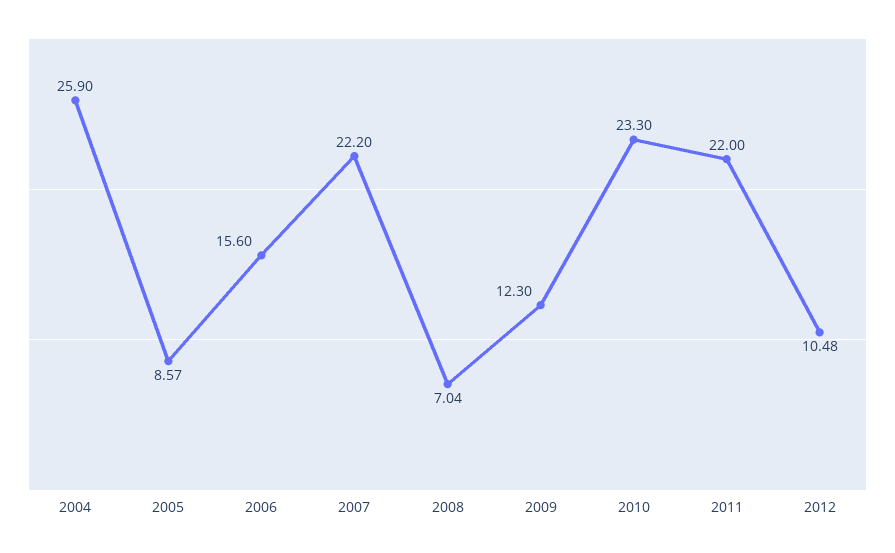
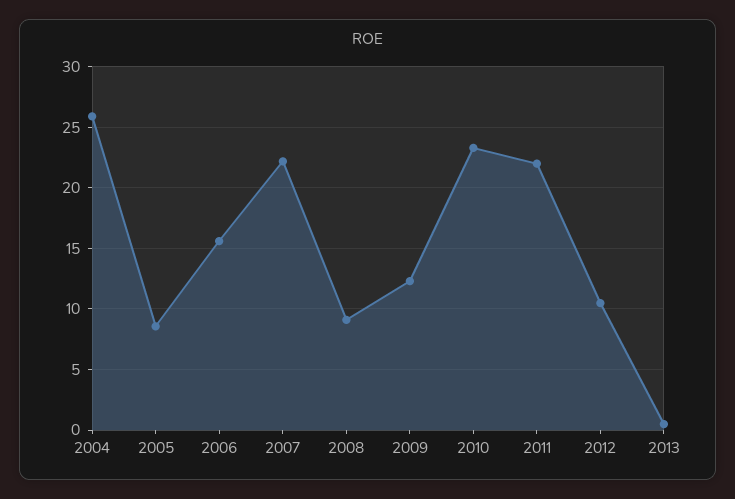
2008: 7.04 -> 9
2013: none -> 0.5

